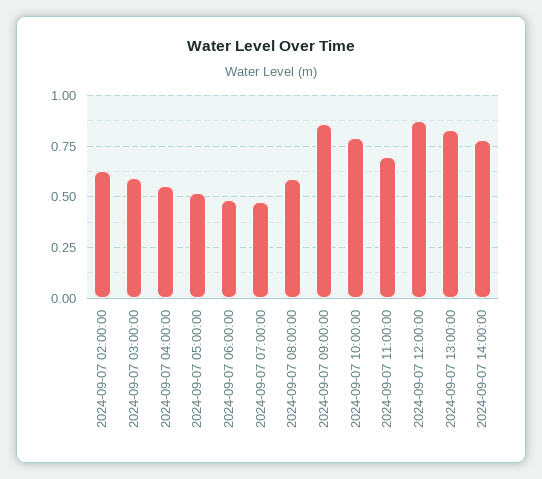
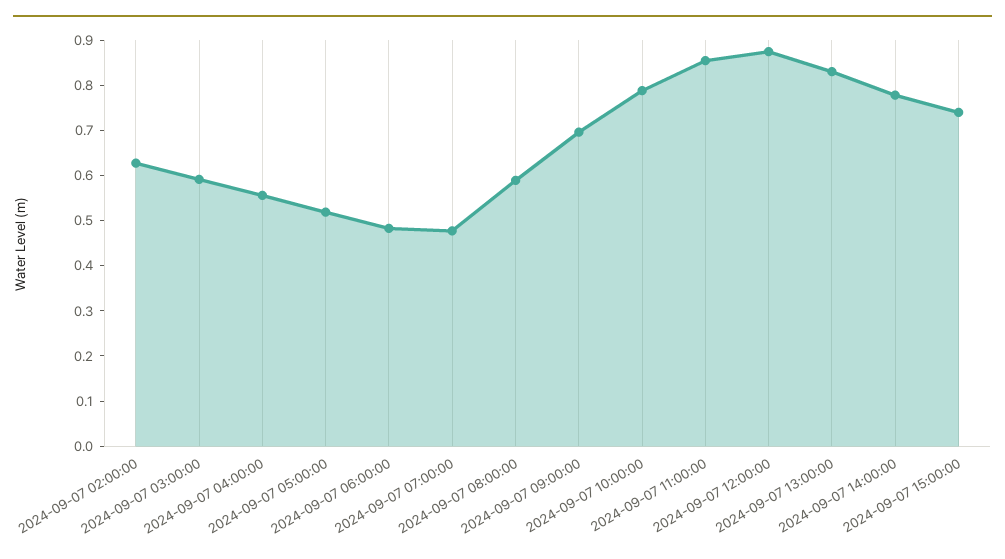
2024-09-07 09:00:00: 0.85 -> 0.7
2024-09-07 11:00:00: 0.7 -> 0.86
2024-09-07 15:00:00: none -> 0.74

